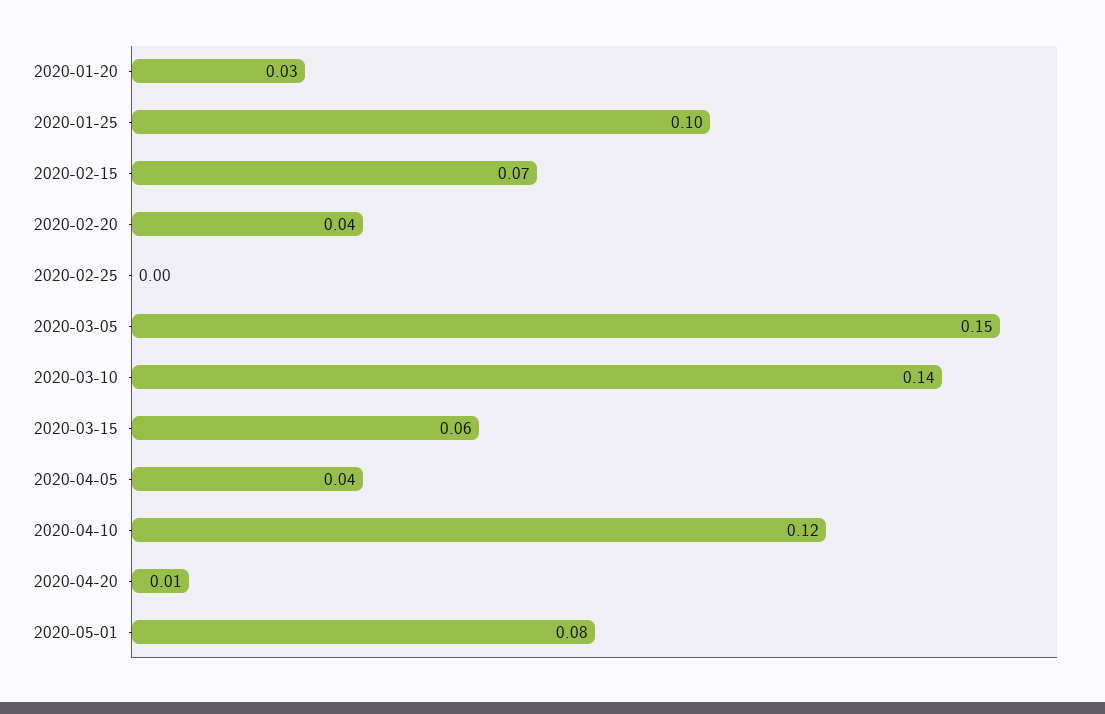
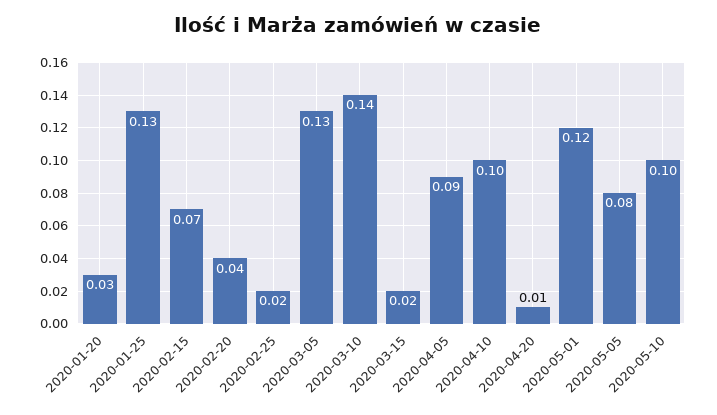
2020-01-25: 0.1 -> 0.13
2020-02-25: 0 -> 0.02
2020-03-05: 0.15 -> 0.13
2020-03-15: 0.06 -> 0.02
2020-04-05: 0.04 -> 0.09
2020-04-10: 0.12 -> 0.1
2020-05-01: 0.08 -> 0.12
2020-05-05: none -> 0.08
2020-05-10: none -> 0.1

